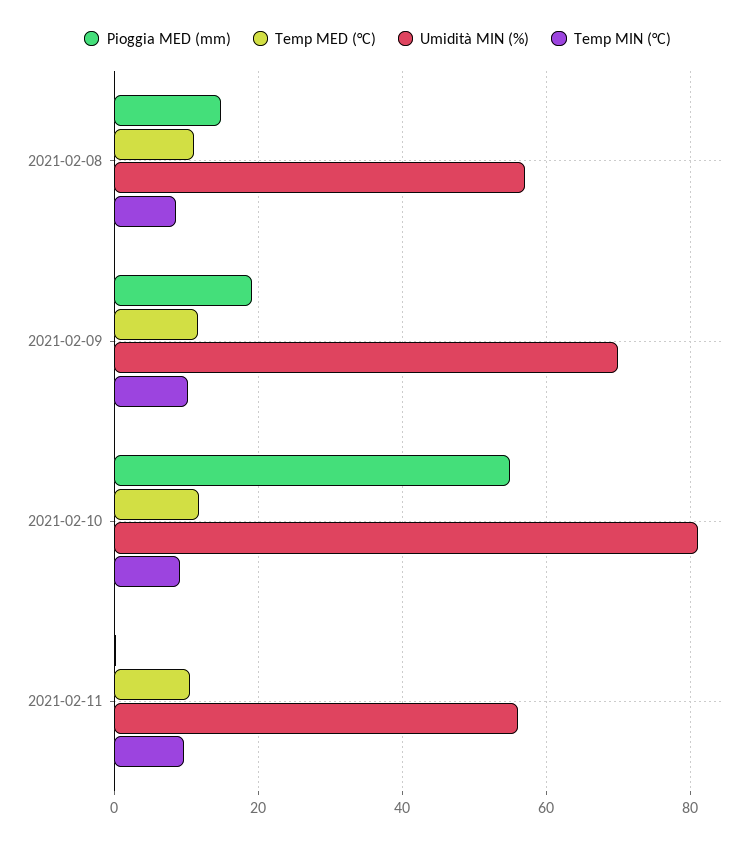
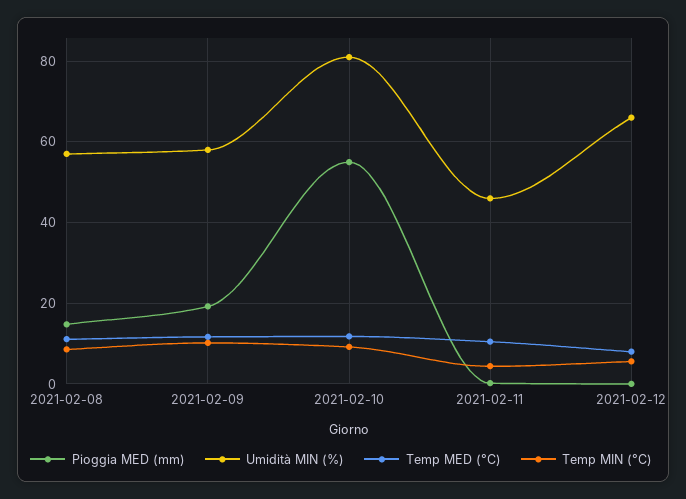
Umidità MIN (%), 2021-02-09: 70 -> 58
Umidità MIN (%), 2021-02-11: 56 -> 46
Temp MIN (°C), 2021-02-11: 10 -> 4
Pioggia MED (mm), 2021-02-12: none -> 0
Umidità MIN (%), 2021-02-12: none -> 66
Temp MED (°C), 2021-02-12: none -> 8
Temp MIN (°C), 2021-02-12: none -> 6

